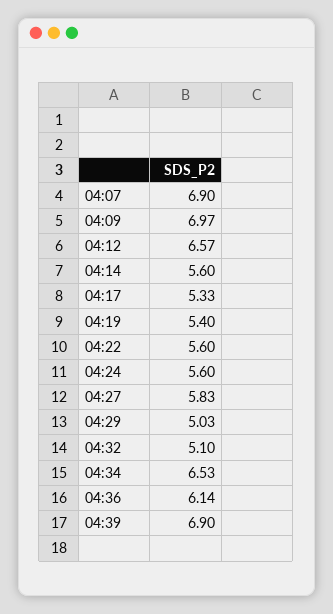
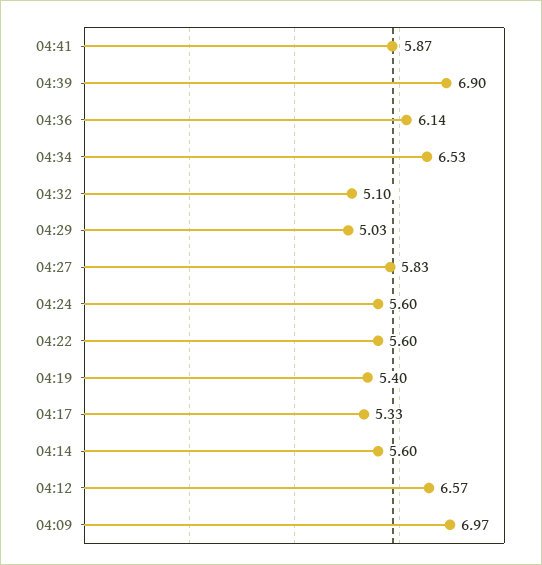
04:07: 6.9 -> none
04:41: none -> 5.87

